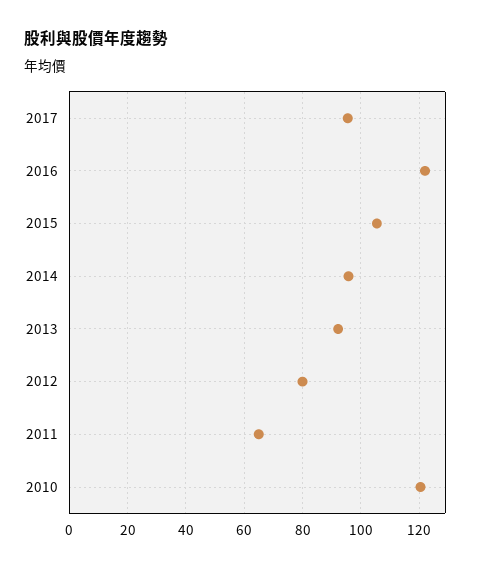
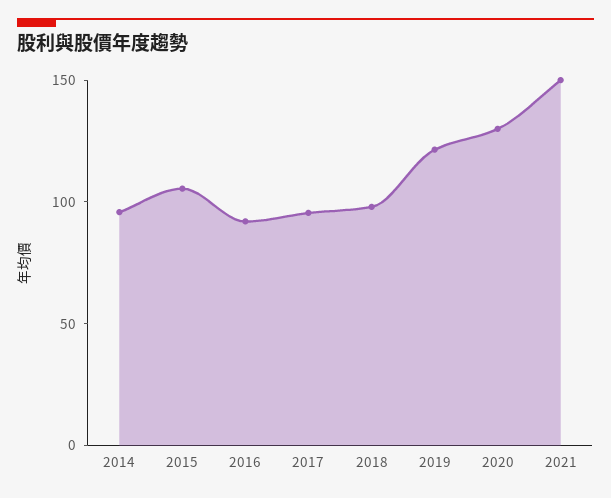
2016: 122.5 -> 90
2013: 92.5 -> none
2012: 80 -> none
2011: 65 -> none
2010: 120 -> none
2018: none -> 100
2019: none -> 120
2020: none -> 130
2021: none -> 150

